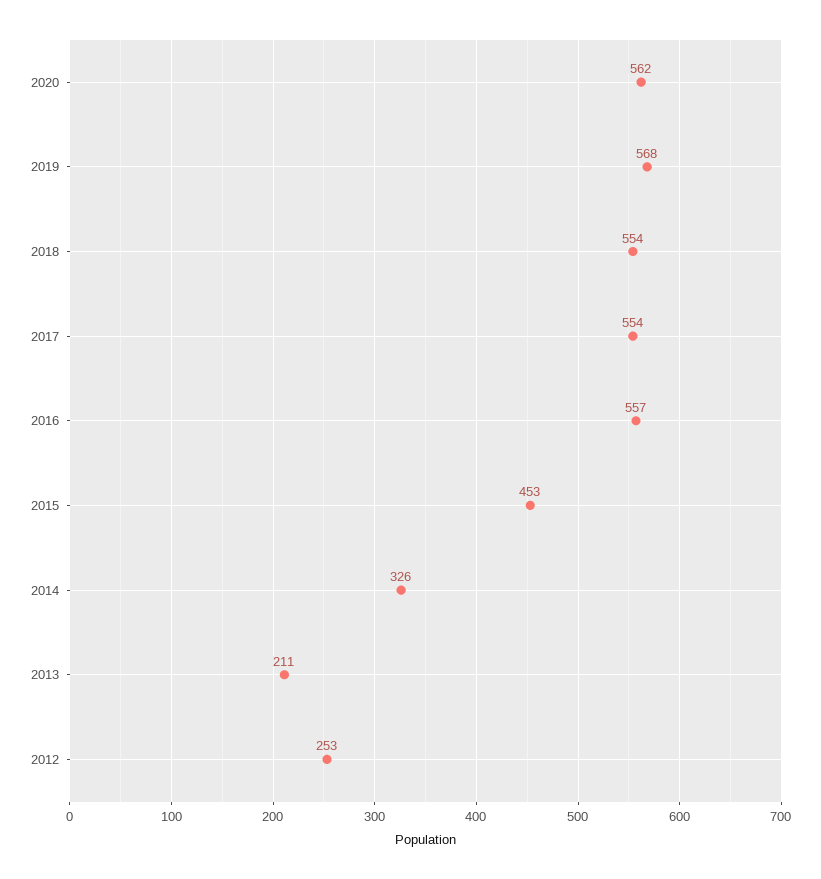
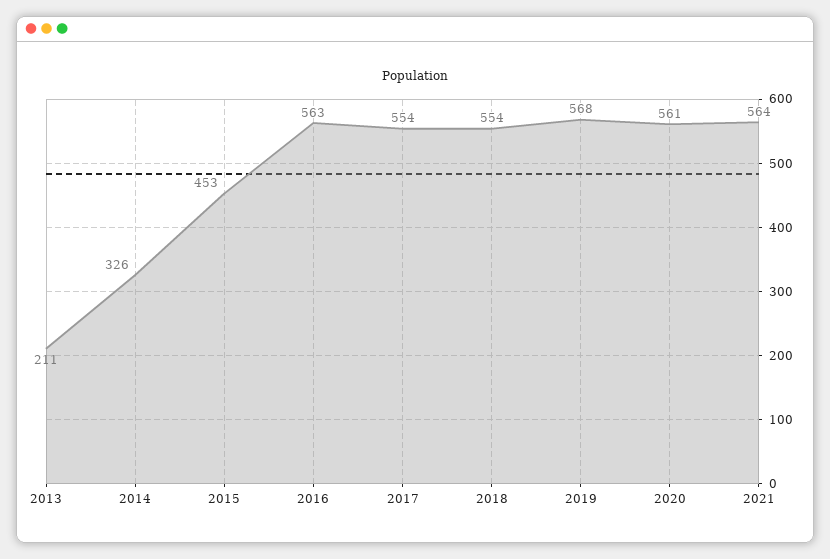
2020: 562 -> 561
2016: 557 -> 563
2012: 253 -> none
2021: none -> 564

